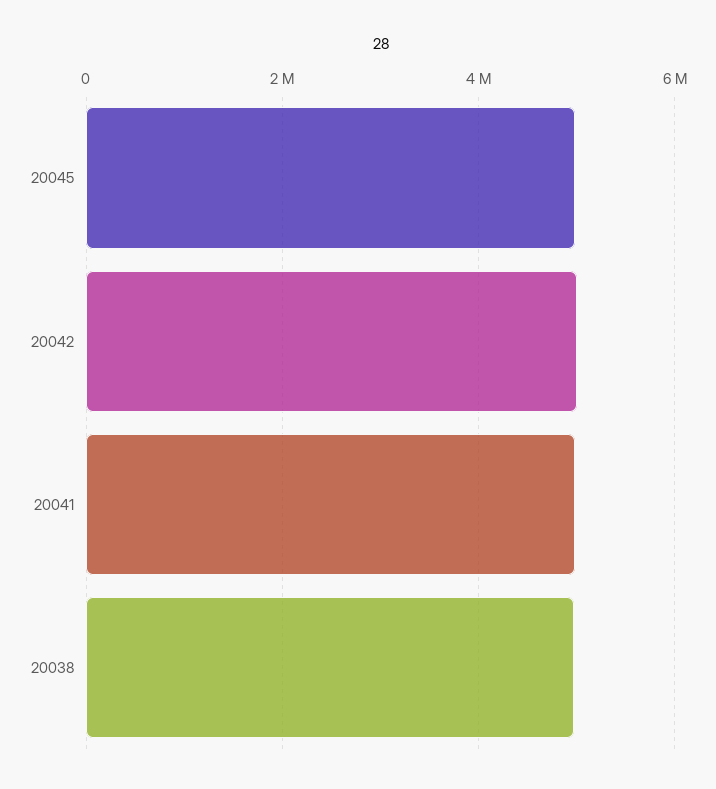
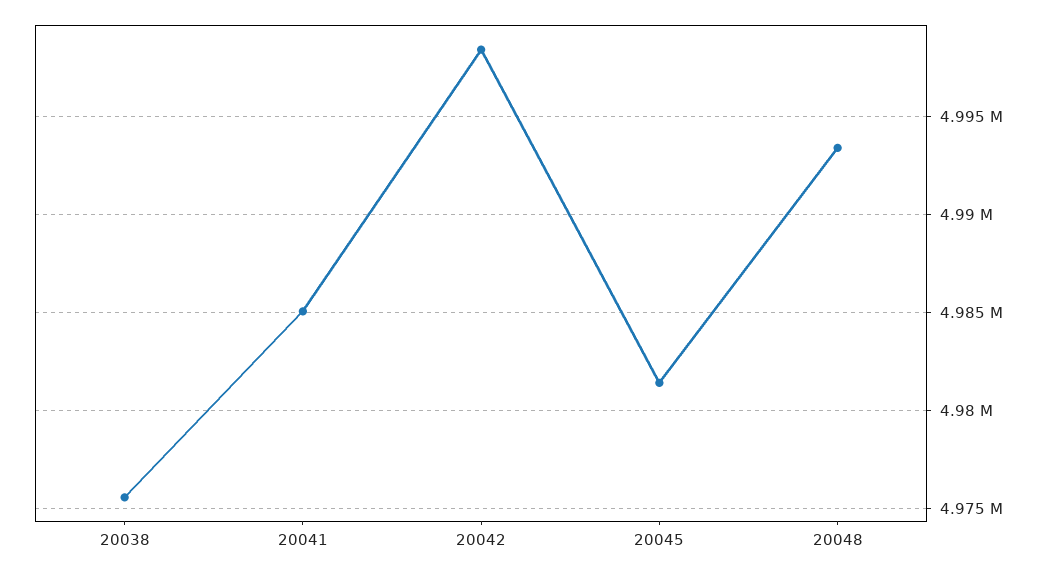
20048: none -> 4993500

